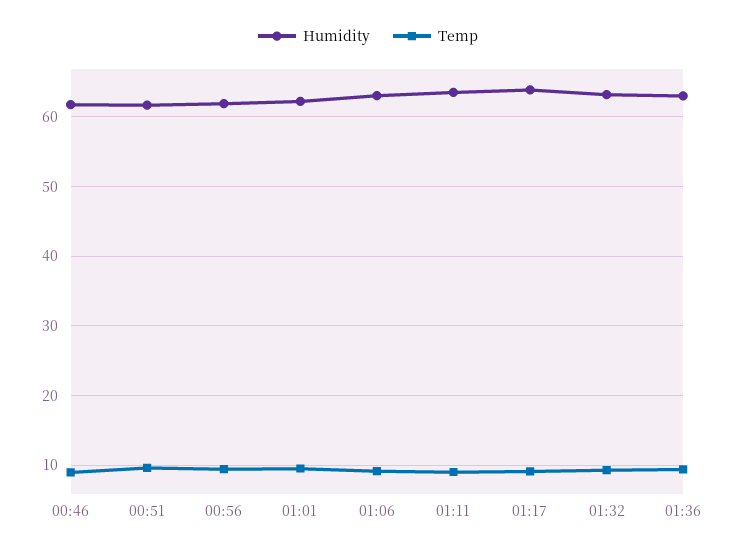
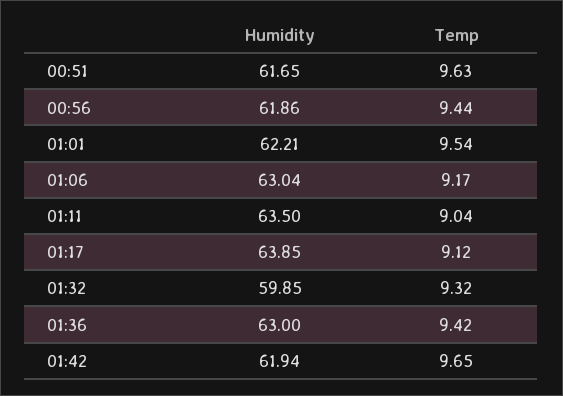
Humidity, 00:46: 62 -> none
Temp, 00:46: 9 -> none
Humidity, 01:32: 63 -> 59.85
Humidity, 01:42: none -> 61.94
Temp, 01:42: none -> 9.65

